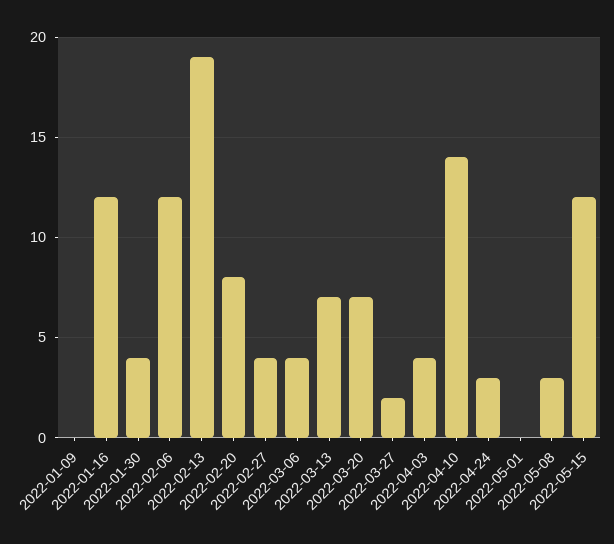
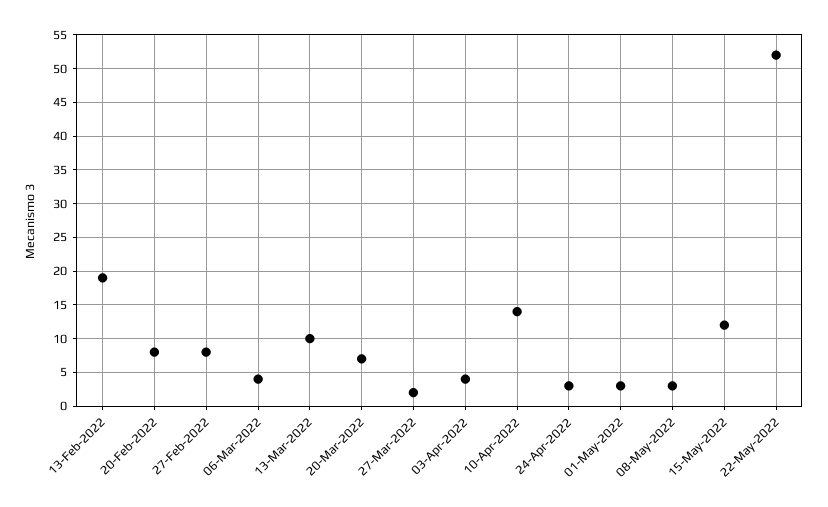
2022-01-09: 0 -> none
2022-01-16: 12 -> none
2022-01-30: 4 -> none
2022-02-06: 12 -> none
2022-02-27: 4 -> 8
2022-03-13: 7 -> 10
2022-05-01: 0 -> 3
22-May-2022: none -> 52

